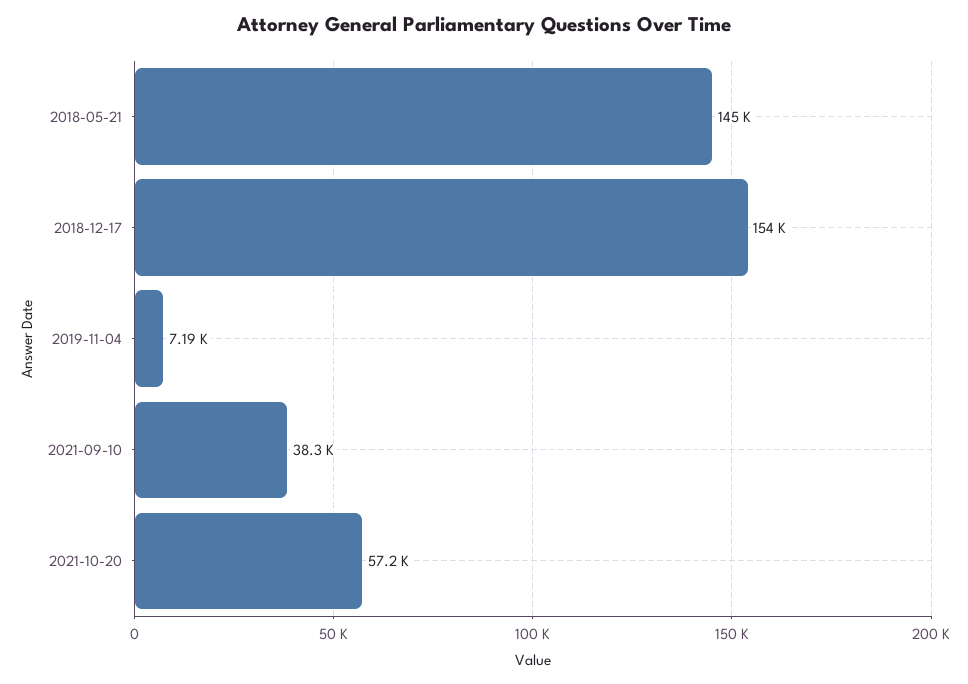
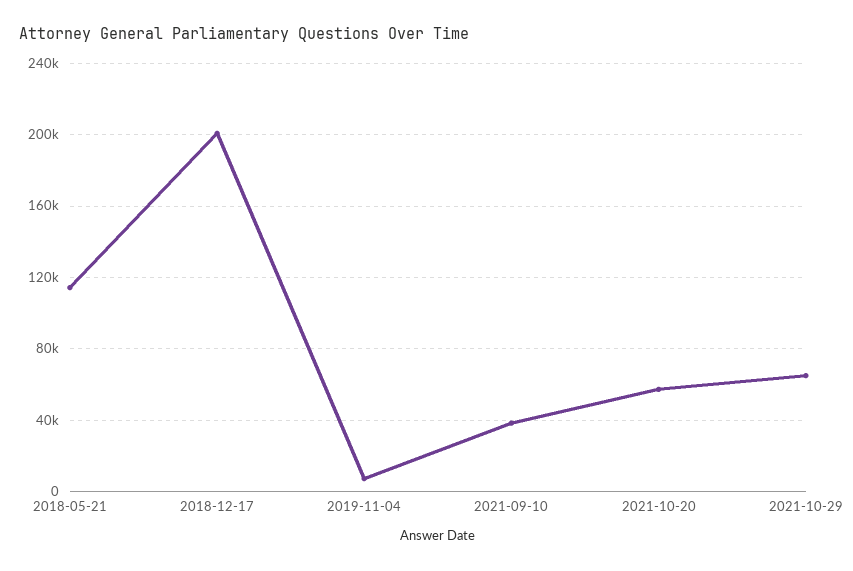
2018-05-21: 145000 -> 115000
2018-12-17: 154000 -> 200000
2021-10-29: none -> 65000

